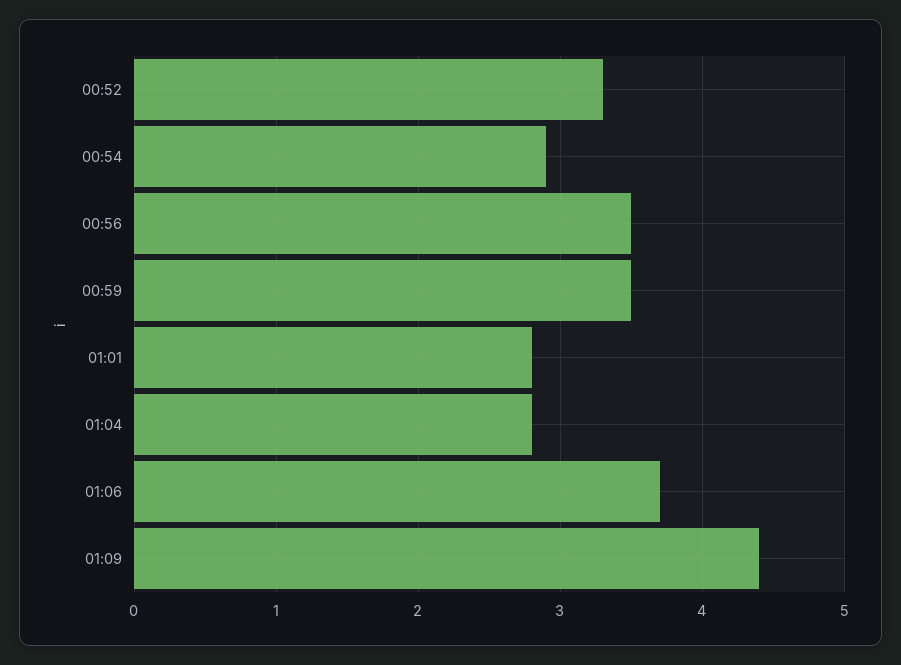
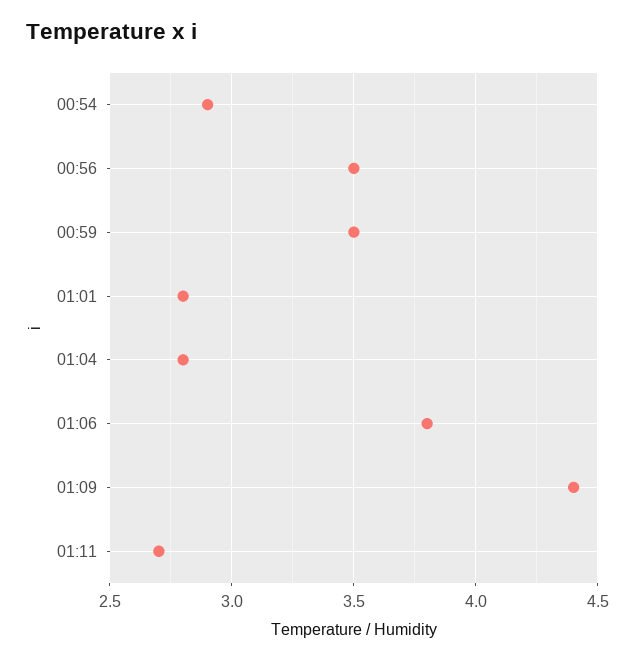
00:52: 3.3 -> none
01:06: 3.7 -> 3.8
01:11: none -> 2.7

